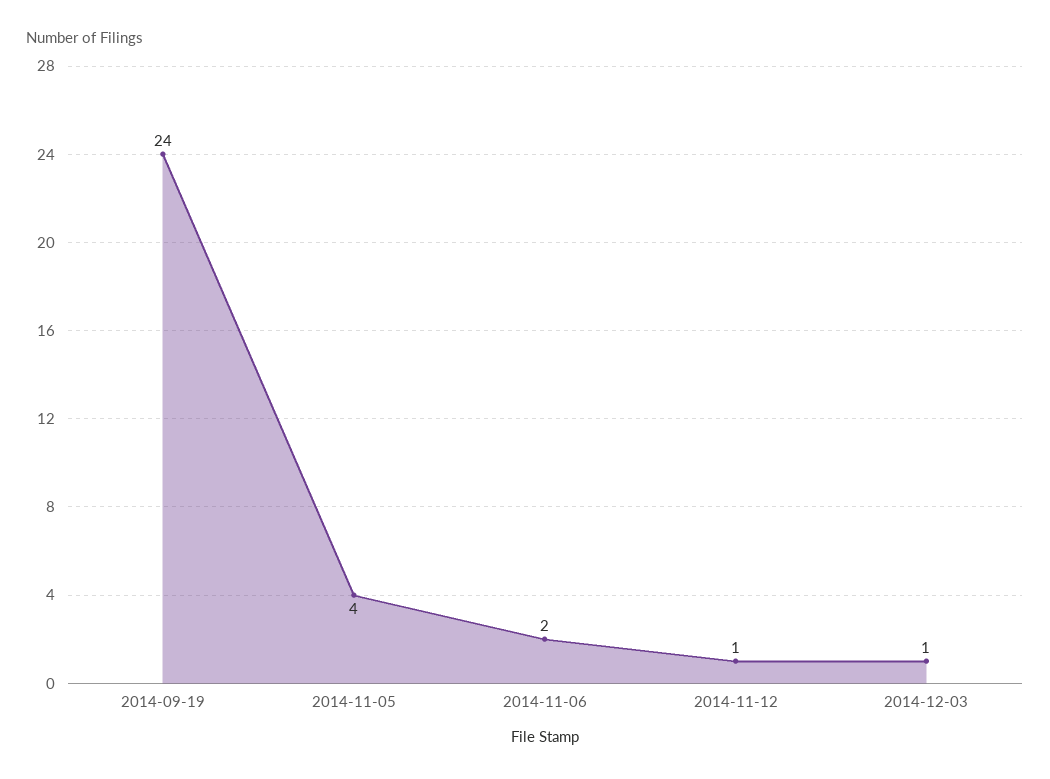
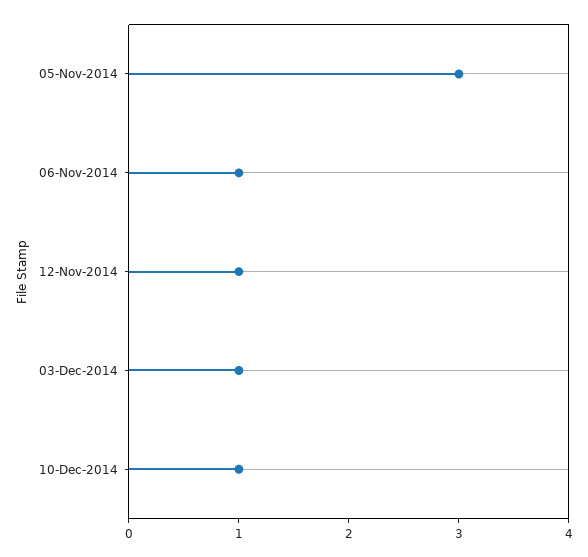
2014-09-19: 24 -> none
2014-11-05: 4 -> 3
2014-11-06: 2 -> 1
10-Dec-2014: none -> 1

